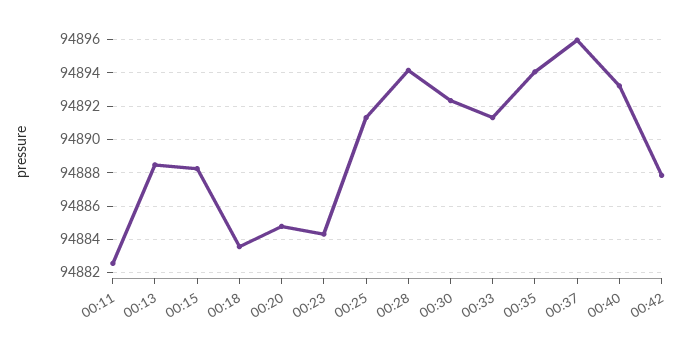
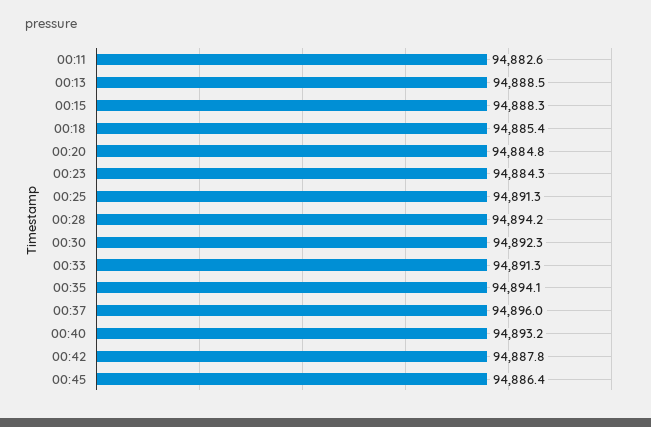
00:18: 94883.5 -> 94885.4
00:45: none -> 94886.4

